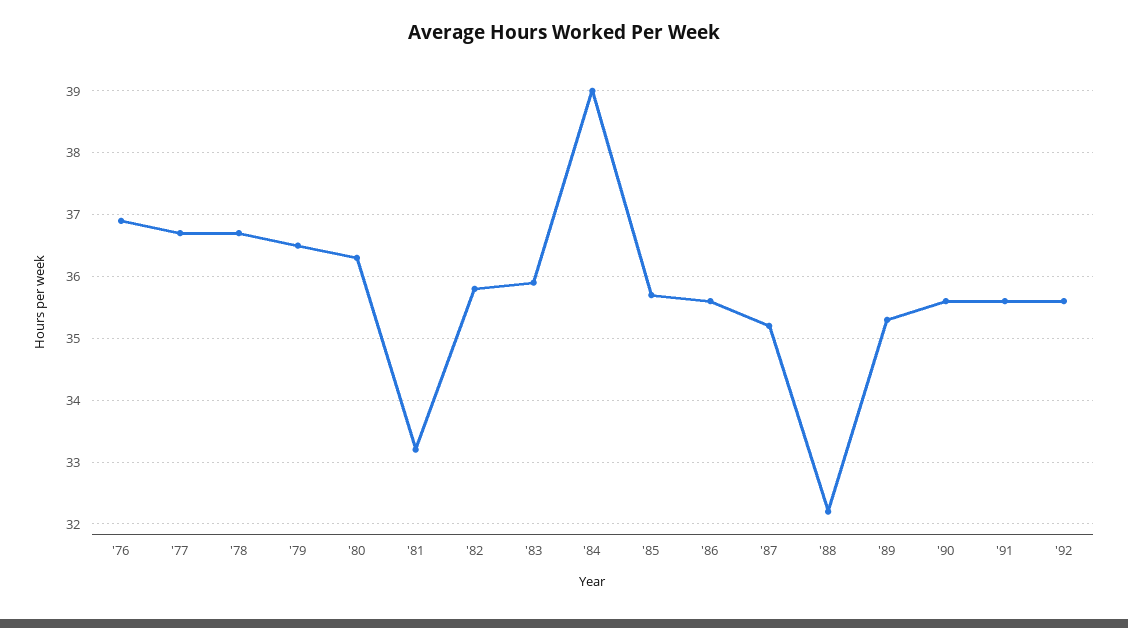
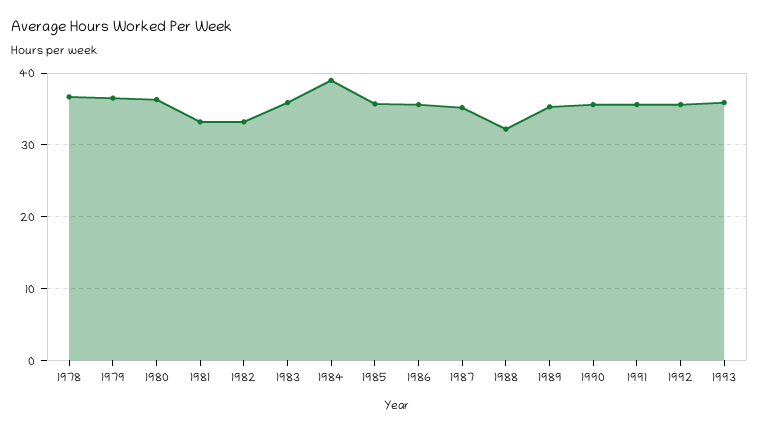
'76: 36.9 -> none
'77: 36.7 -> none
'82: 35.8 -> 33
1993: none -> 36

